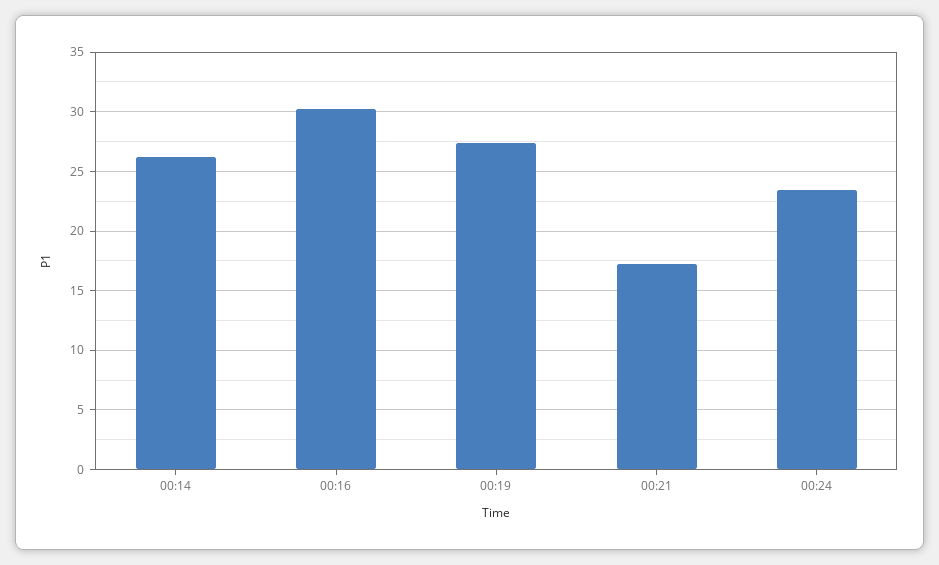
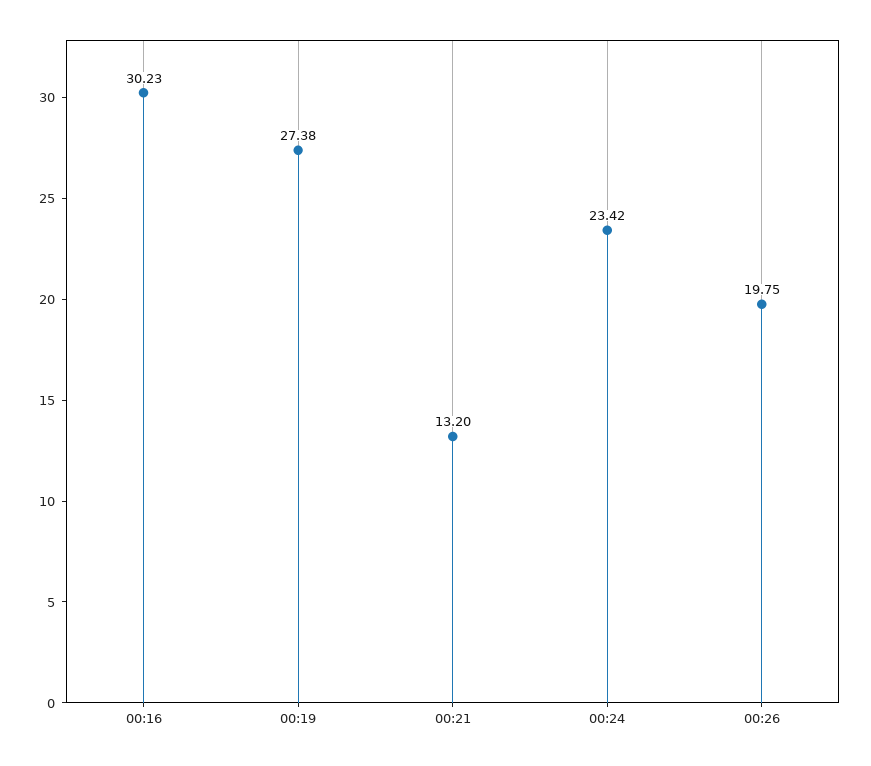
00:14: 26 -> none
00:21: 17 -> 13.2
00:26: none -> 19.75

